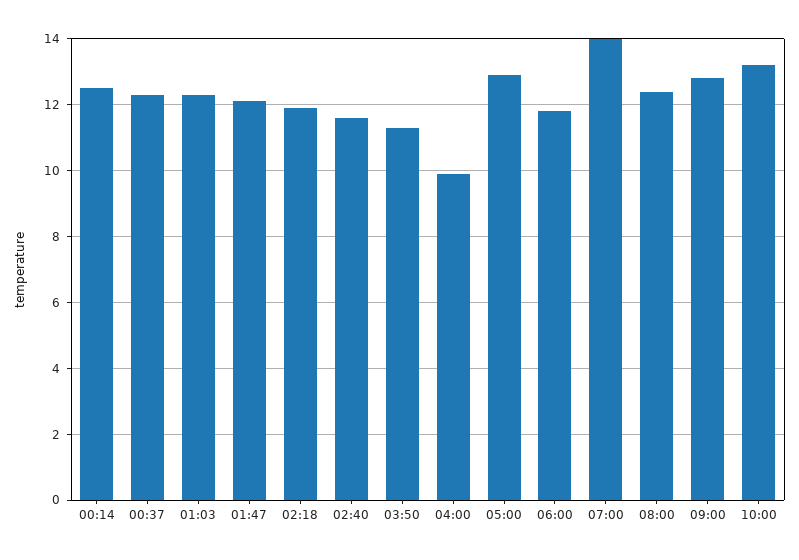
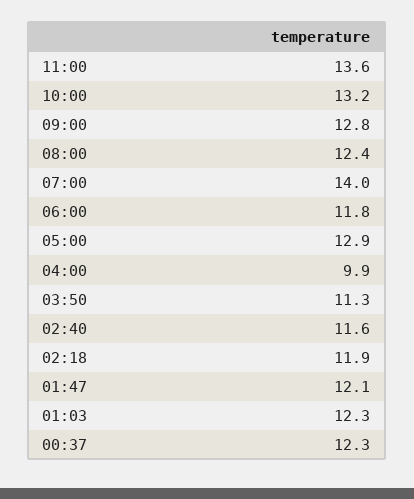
00:14: 12.5 -> none
11:00: none -> 13.6

